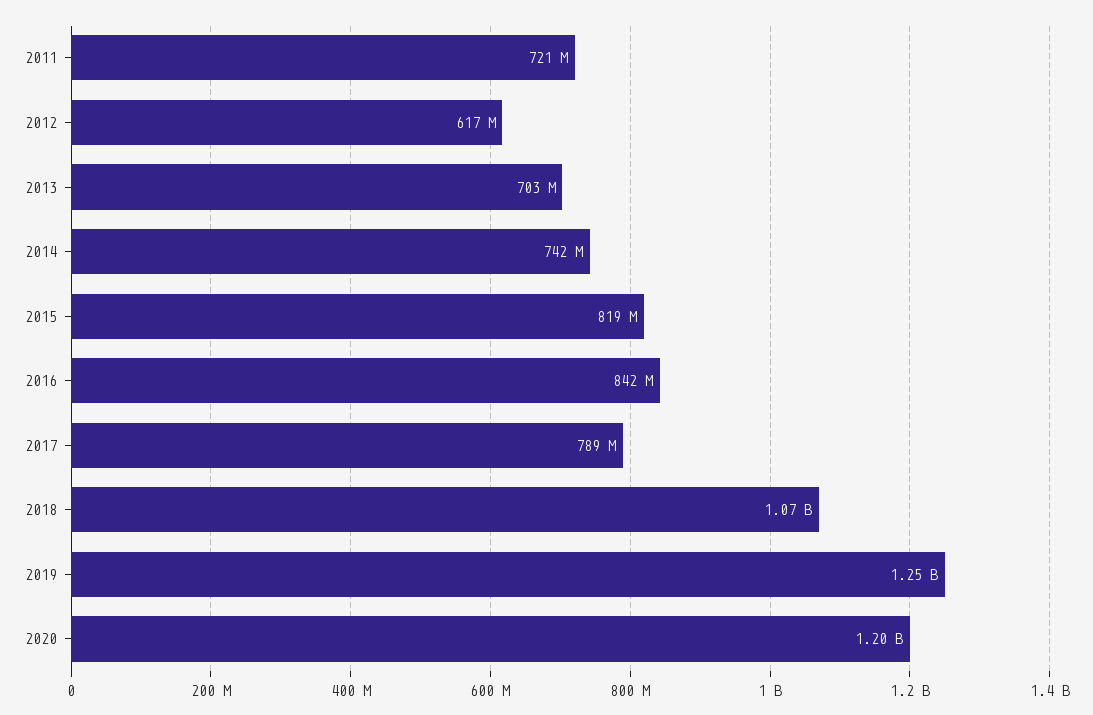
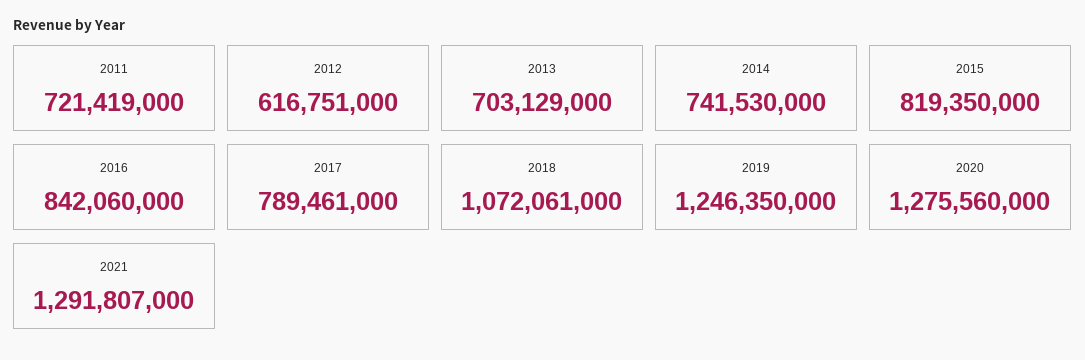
2020: 1200000000 -> 1275560000
2021: none -> 1291807000

